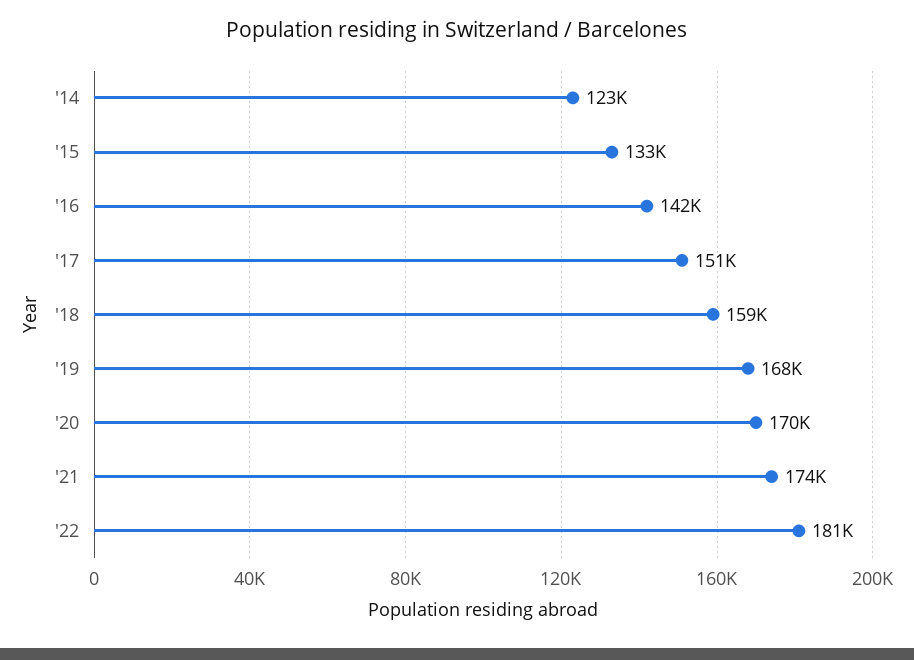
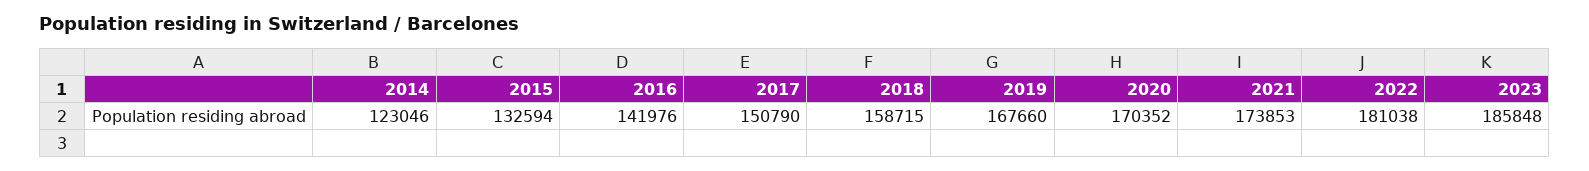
2023: none -> 185848

